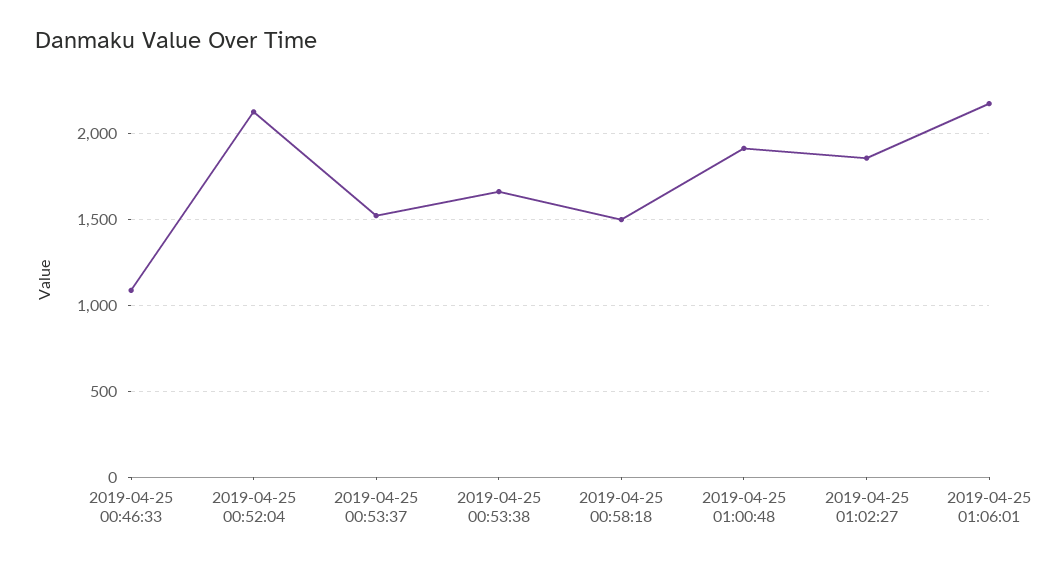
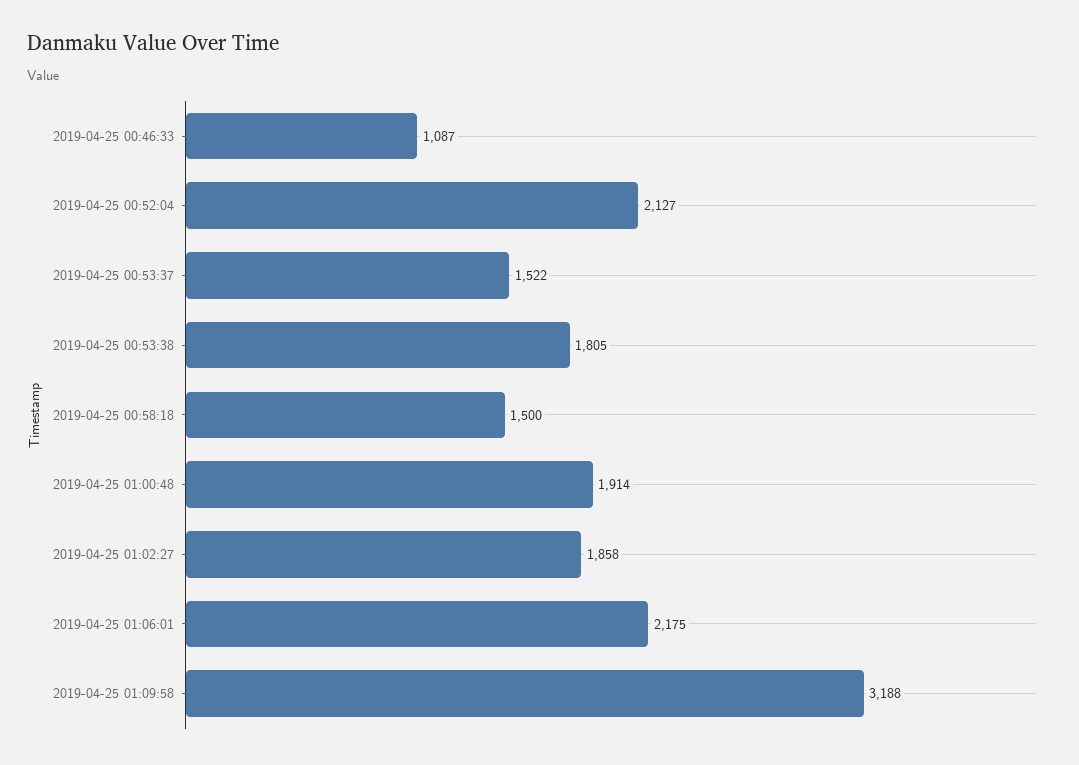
2019-04-25 00:53:38: 1650 -> 1805
2019-04-25 01:09:58: none -> 3188

